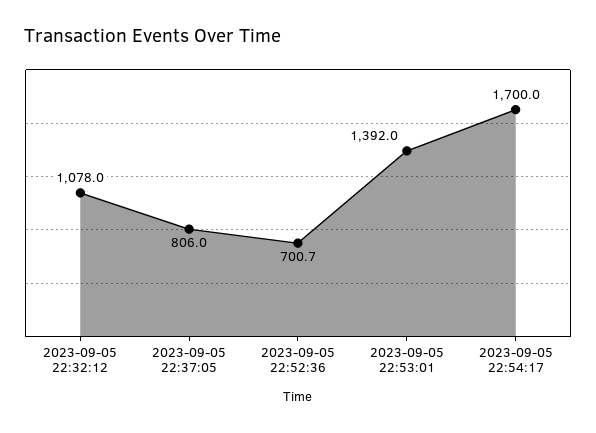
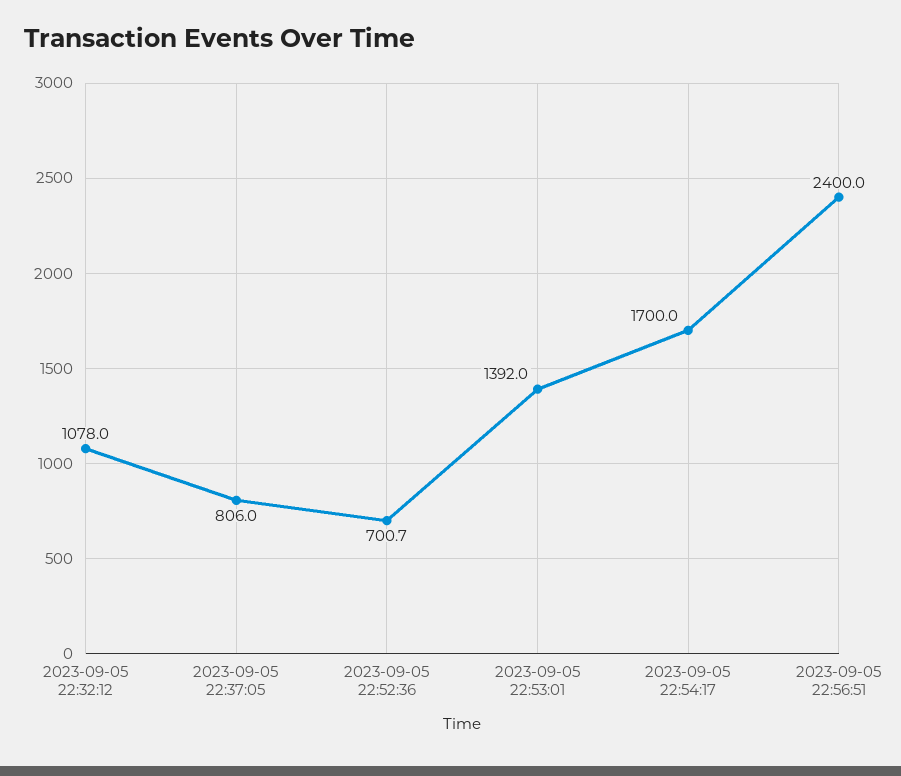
2023-09-05 22:56:51: none -> 2400

